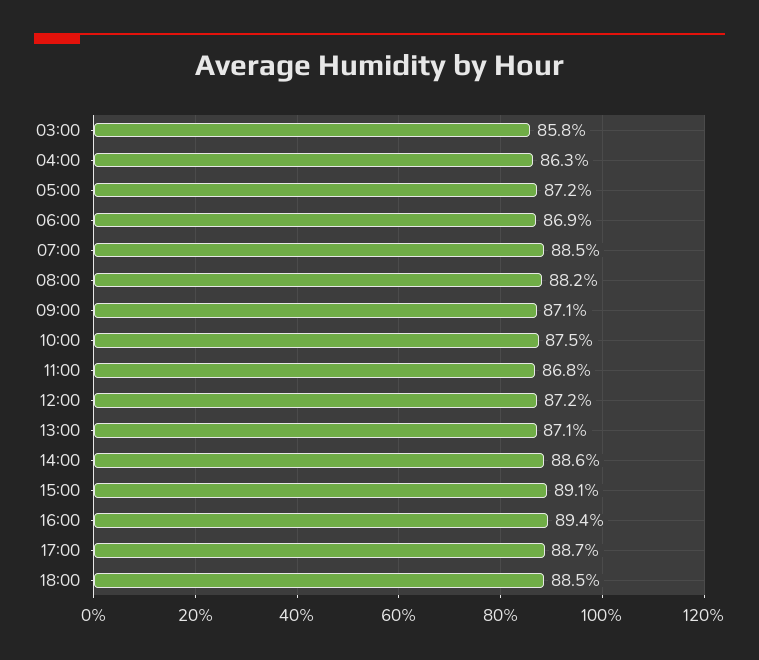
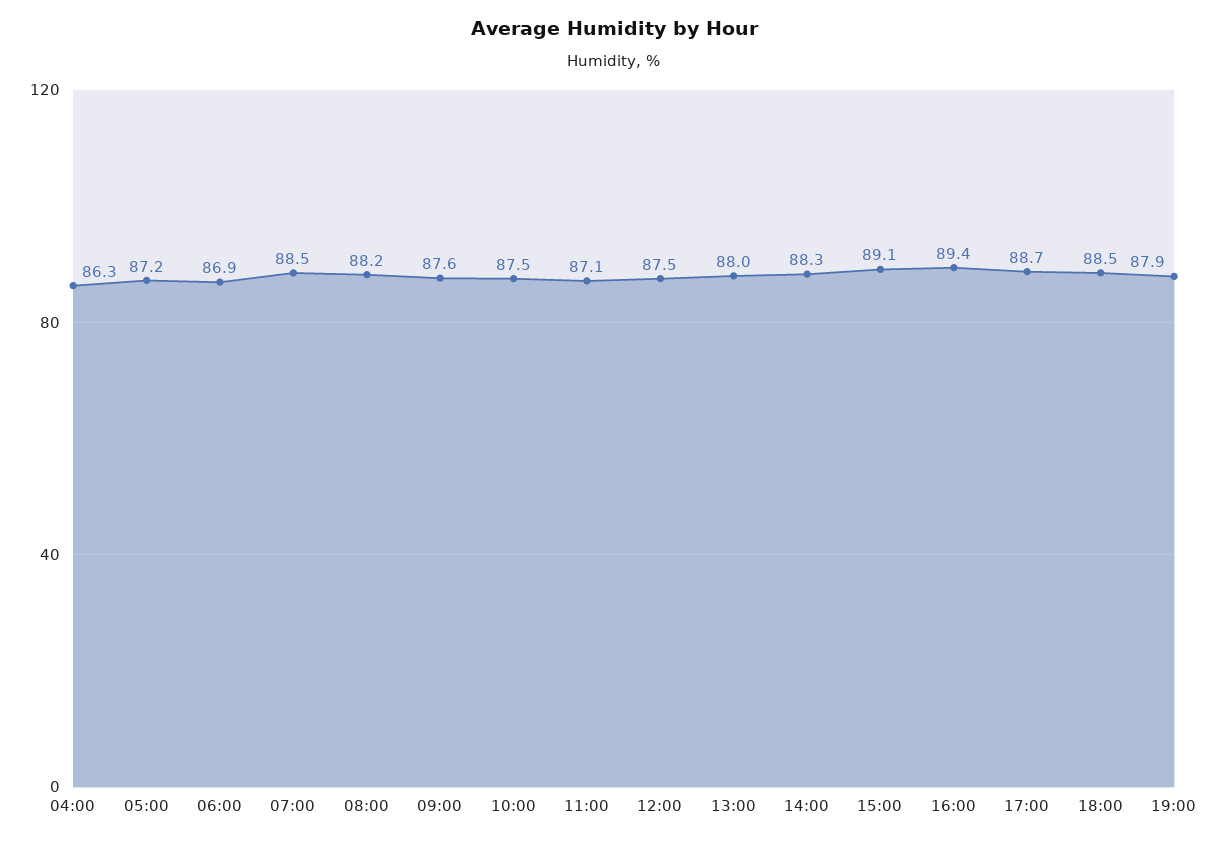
03:00: 85.8 -> none
09:00: 87.1 -> 87.6
11:00: 86.8 -> 87.1
12:00: 87.2 -> 87.5
13:00: 87.1 -> 88
14:00: 88.6 -> 88.3
19:00: none -> 87.9

